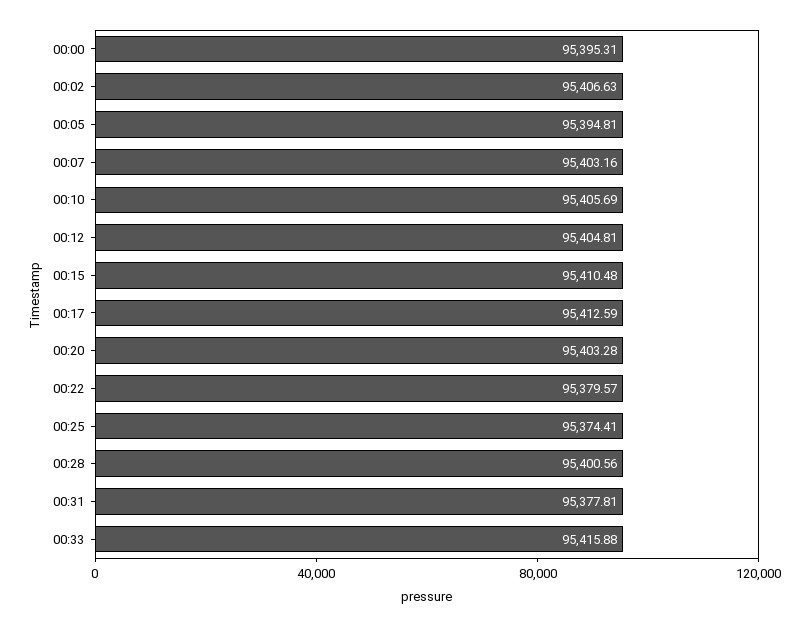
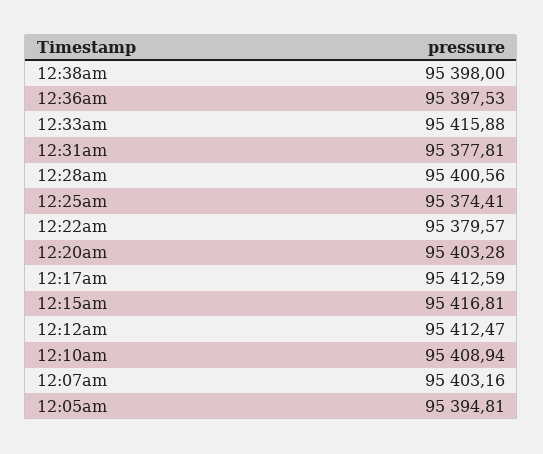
00:00: 95395.31 -> none
00:02: 95406.63 -> none
00:10: 95405.69 -> 95408.94
00:12: 95404.81 -> 95412.47
00:15: 95410.48 -> 95416.81
12:38am: none -> 95398
12:36am: none -> 95397.53

